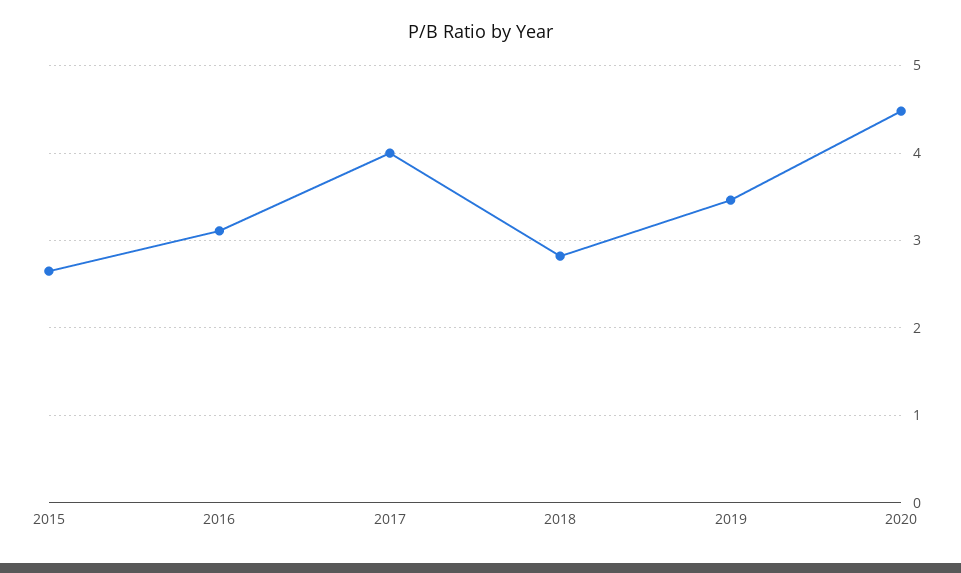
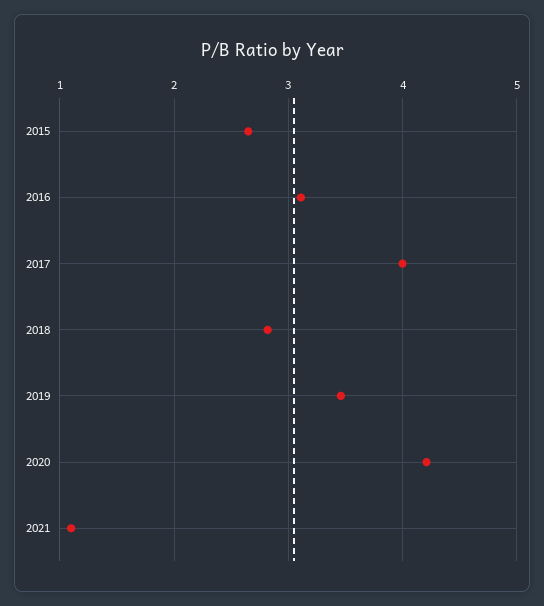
2020: 4.5 -> 4.2
2021: none -> 1.1

